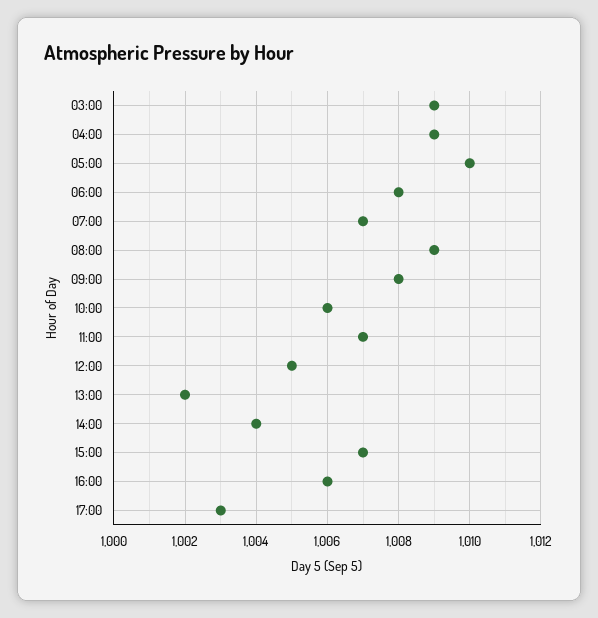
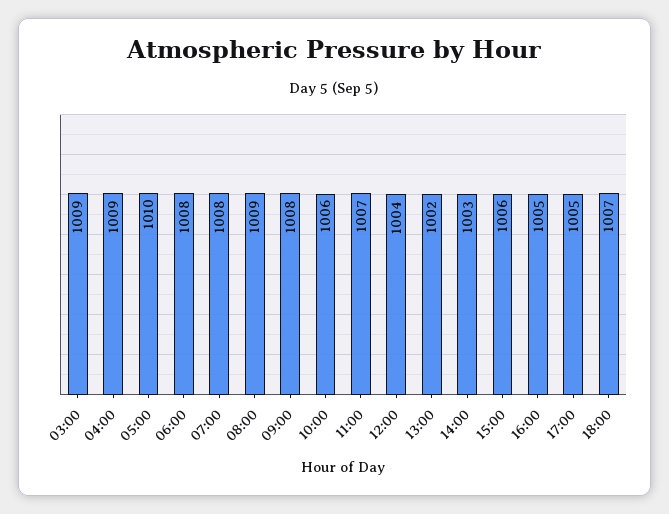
07:00: 1007 -> 1008
12:00: 1005 -> 1004
14:00: 1004 -> 1003
15:00: 1007 -> 1006
16:00: 1006 -> 1005
17:00: 1003 -> 1005
18:00: none -> 1007

